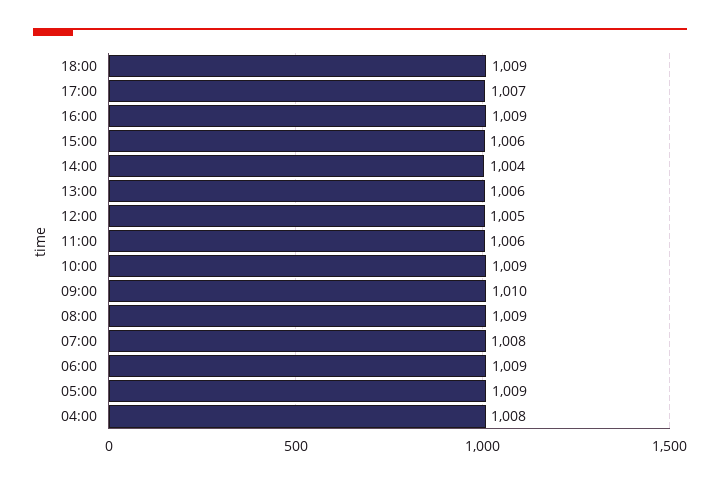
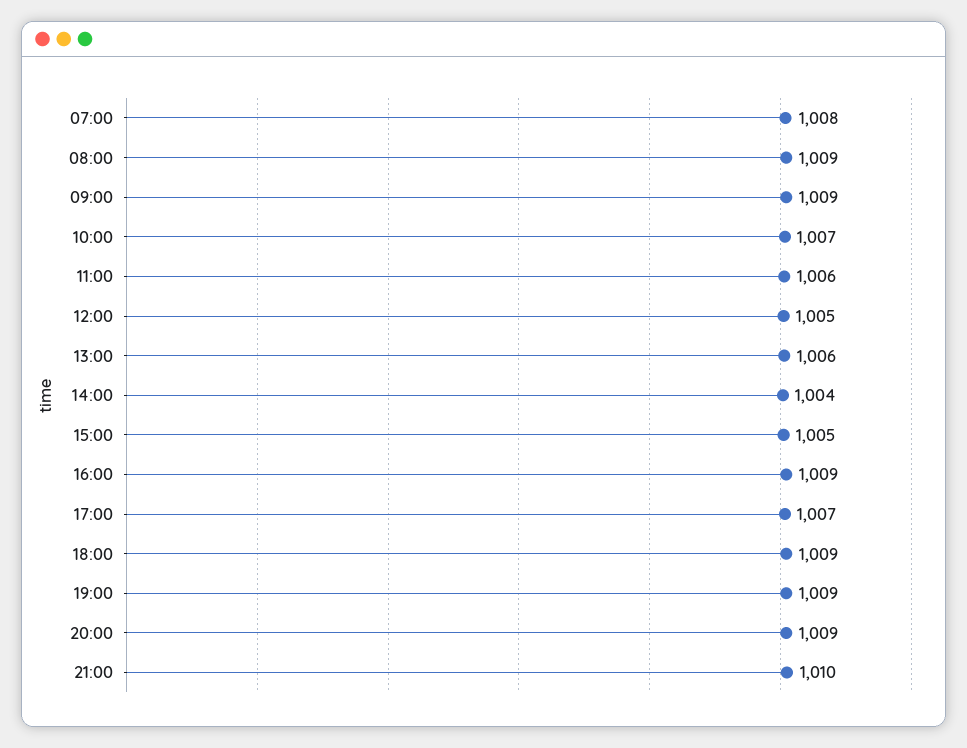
15:00: 1006 -> 1005
10:00: 1009 -> 1007
09:00: 1010 -> 1009
06:00: 1009 -> none
05:00: 1009 -> none
04:00: 1008 -> none
19:00: none -> 1009
20:00: none -> 1009
21:00: none -> 1010

